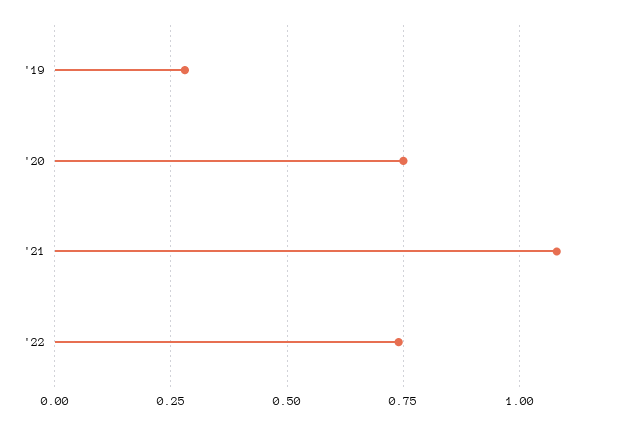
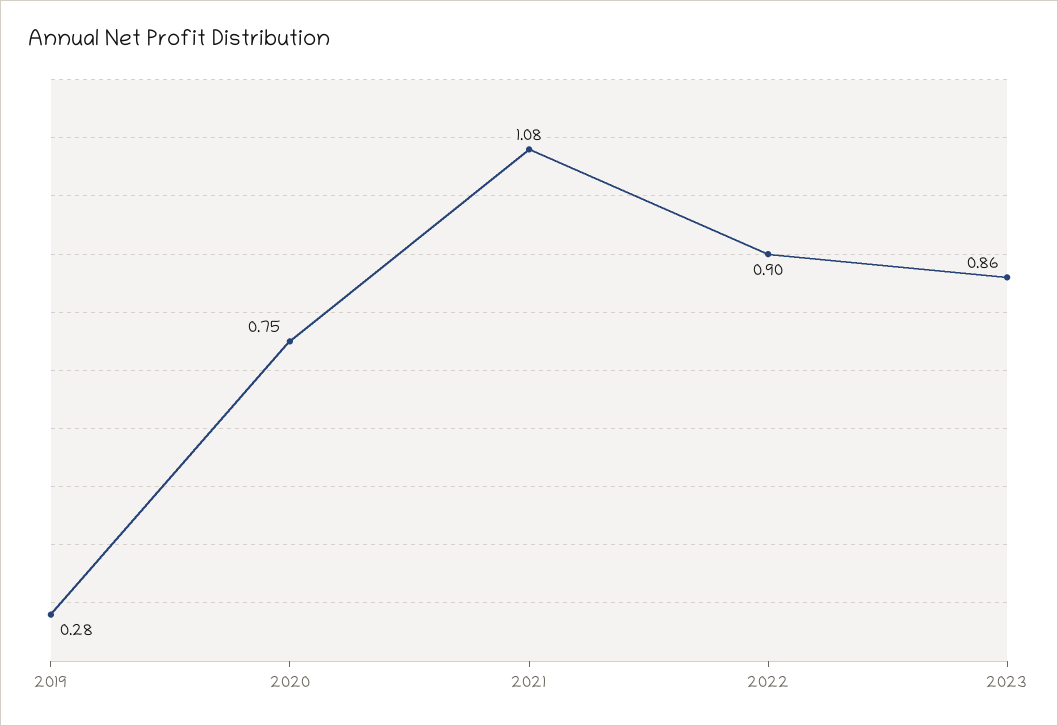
'22: 0.75 -> 0.9
2023: none -> 0.86

